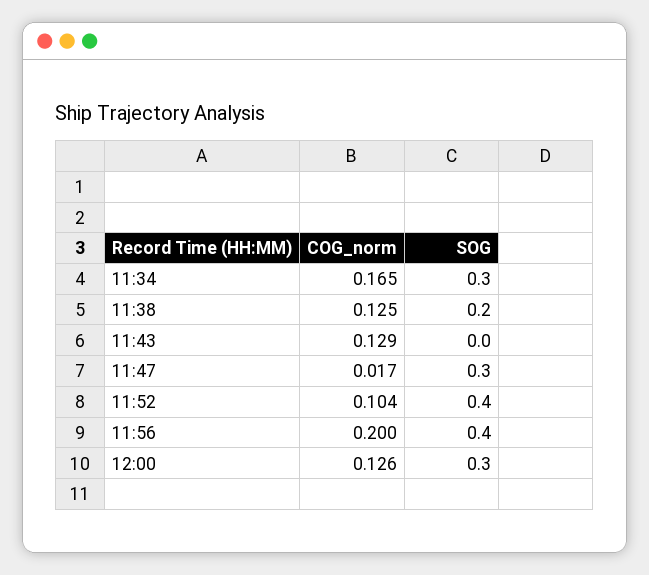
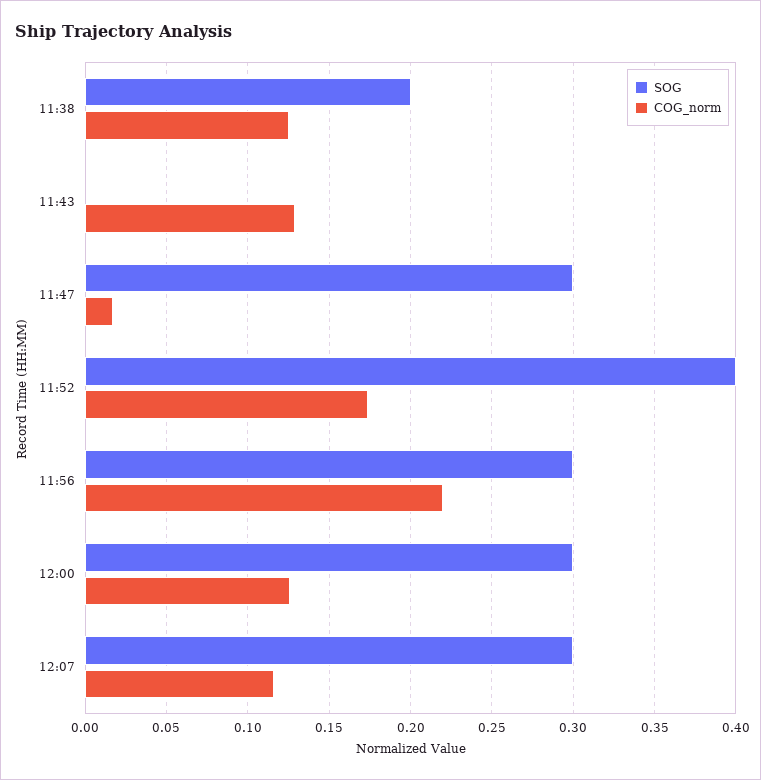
COG_norm, 11:34: 0.165 -> none
SOG, 11:34: 0.3 -> none
COG_norm, 11:52: 0.104 -> 0.175
COG_norm, 11:56: 0.2 -> 0.22
SOG, 11:56: 0.4 -> 0.3
SOG, 12:07: none -> 0.3
COG_norm, 12:07: none -> 0.115

